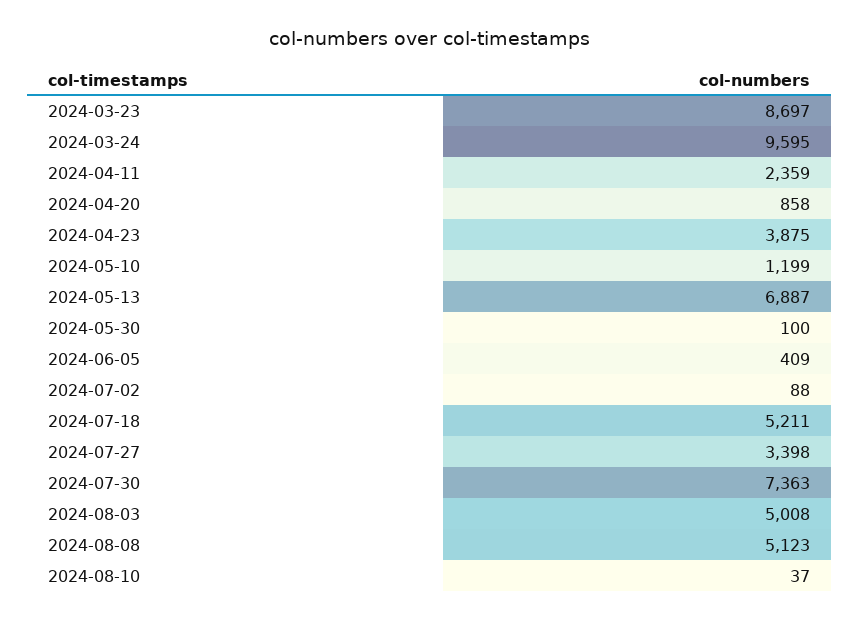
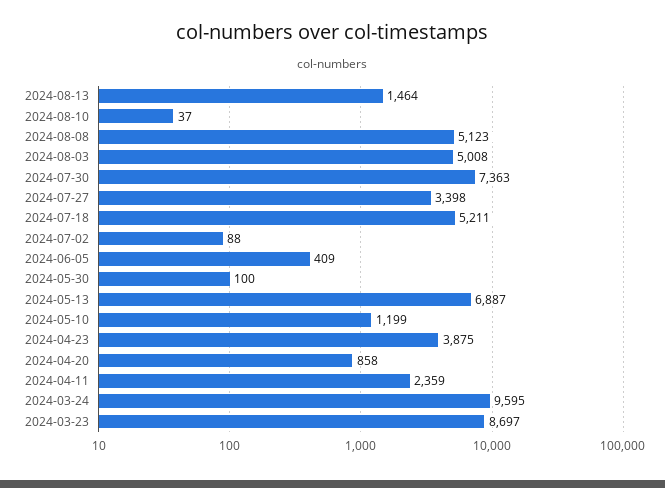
2024-08-13: none -> 1464

